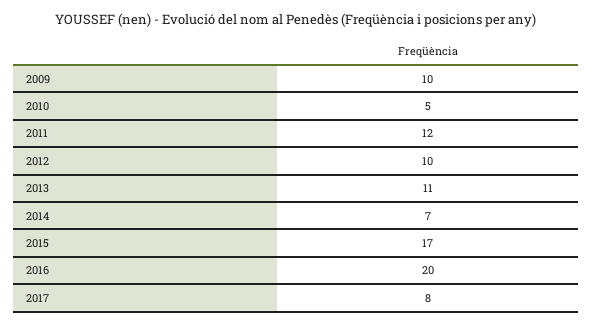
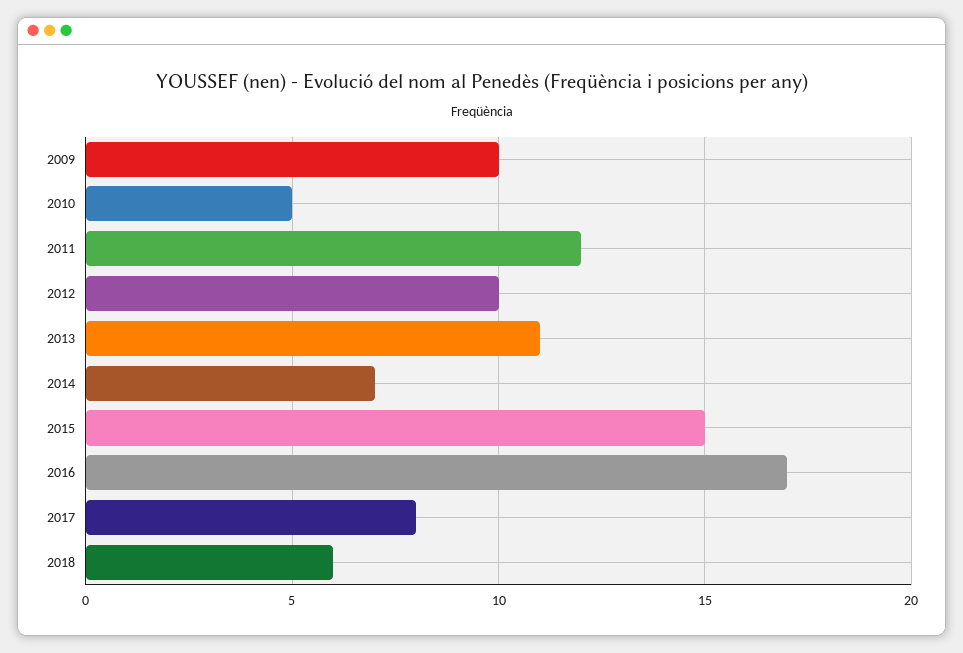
2015: 17 -> 15
2016: 20 -> 17
2018: none -> 6

